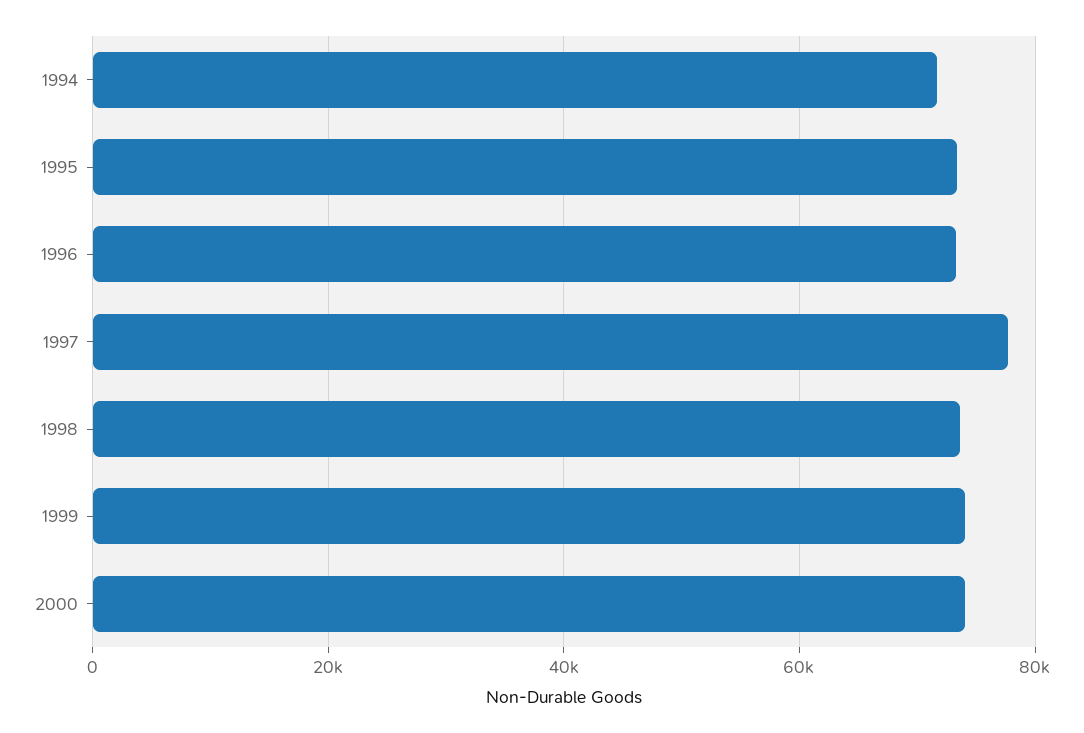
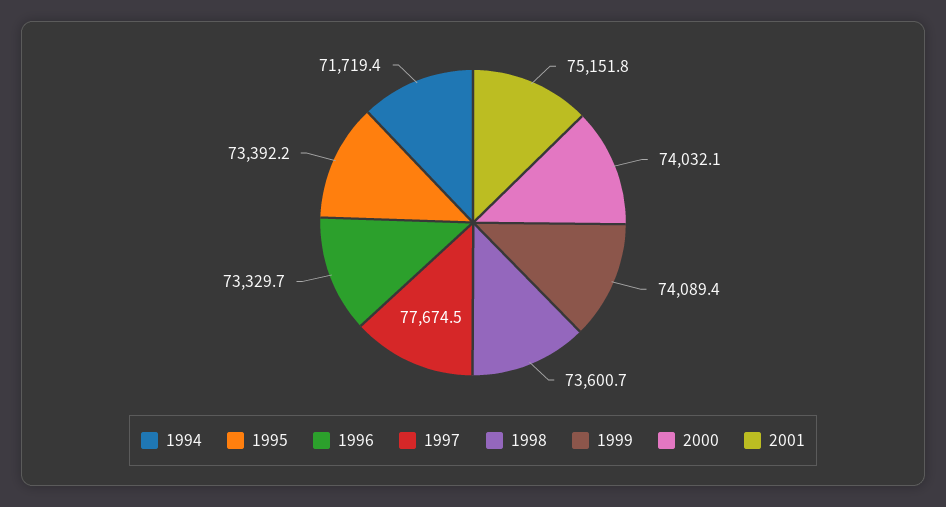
2001: none -> 75151.8

